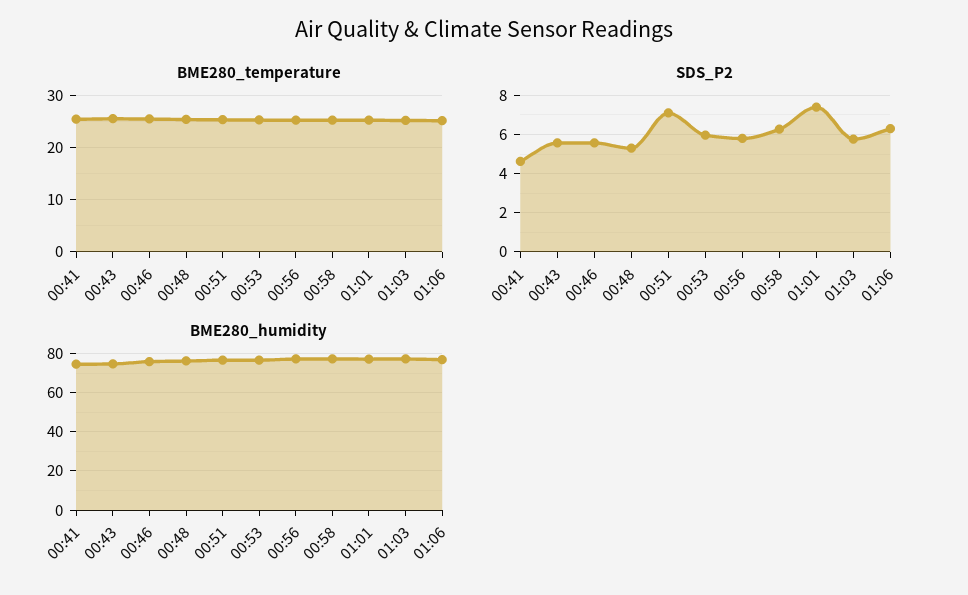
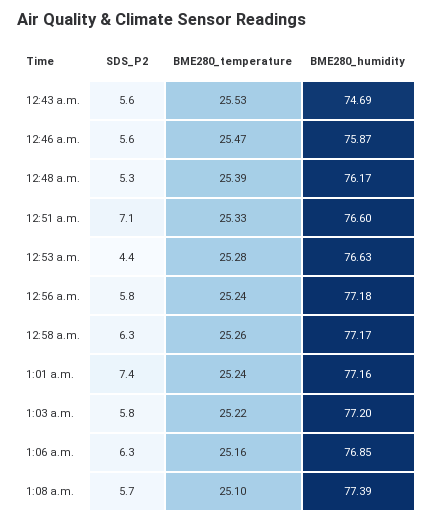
BME280_temperature, 00:41: 26 -> none
SDS_P2, 00:41: 4.5 -> none
SDS_P2, 00:53: 6 -> 4.4
BME280_humidity, 00:41: 75 -> none
SDS_P2, 1:08 a.m.: none -> 5.7
BME280_temperature, 1:08 a.m.: none -> 25.1
BME280_humidity, 1:08 a.m.: none -> 77.39

